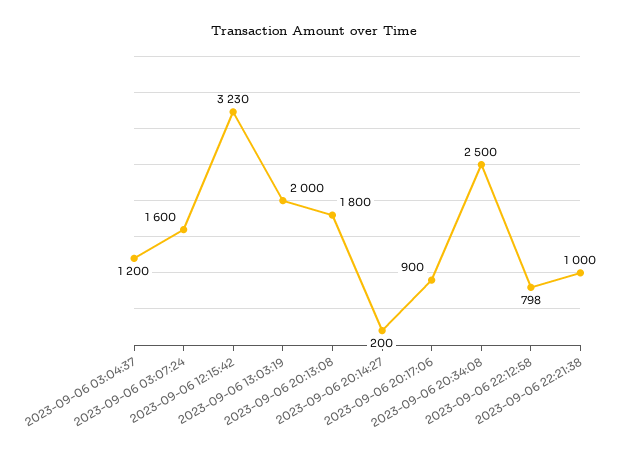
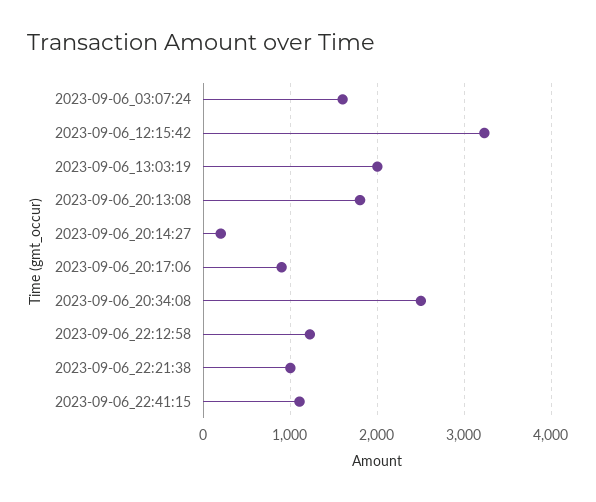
2023-09-06 03:04:37: 1200 -> none
2023-09-06 22:12:58: 798 -> 1200
2023-09-06_22:41:15: none -> 1100

